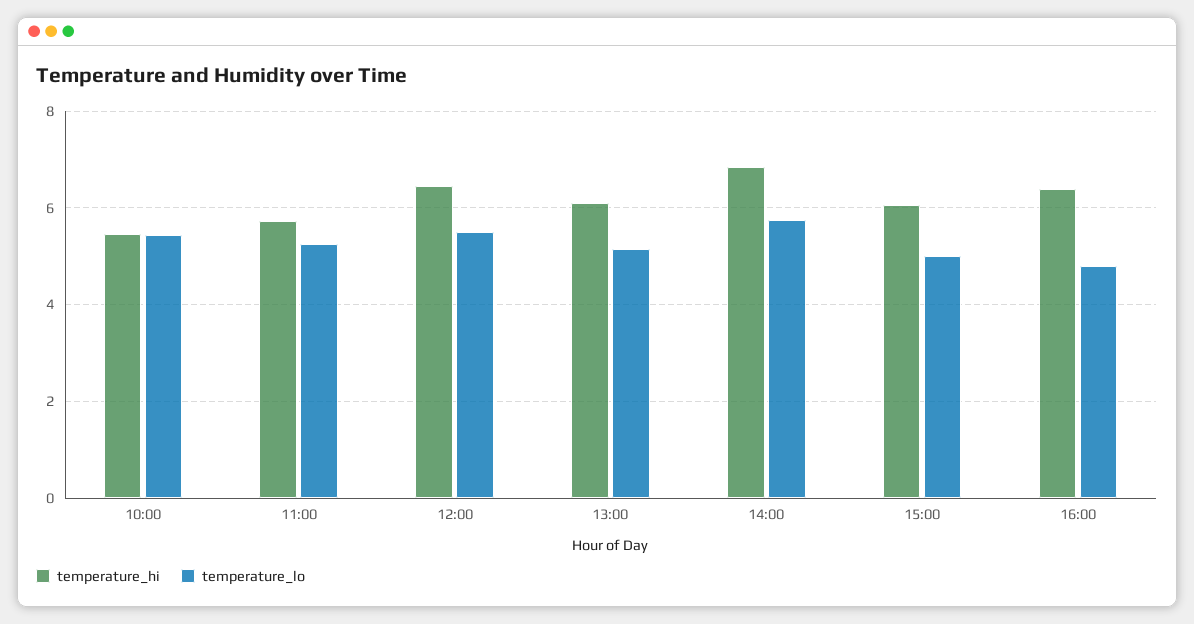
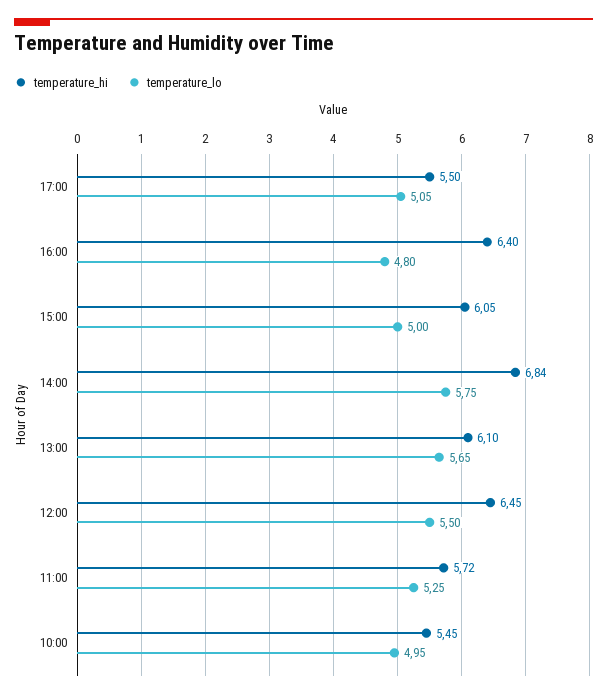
temperature_lo, 10:00: 5.4 -> 4.95
temperature_lo, 13:00: 5.2 -> 5.65
temperature_hi, 17:00: none -> 5.5
temperature_lo, 17:00: none -> 5.05

